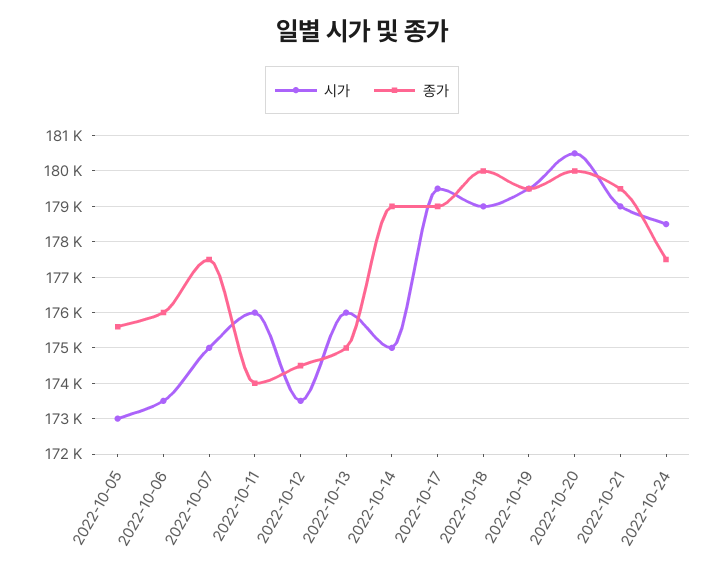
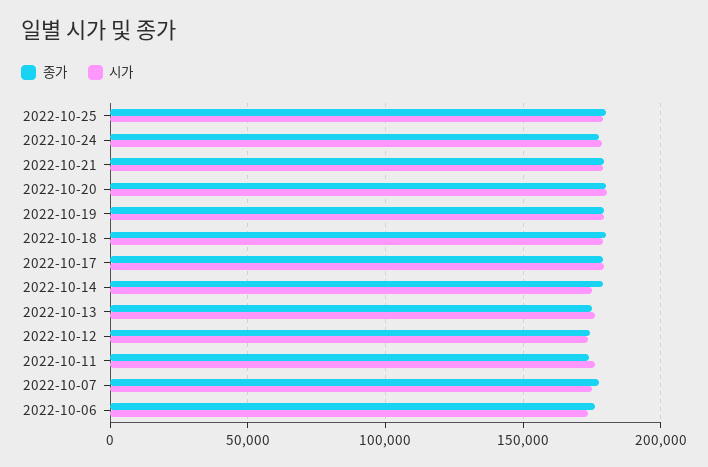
시가, 2022-10-05: 173000 -> none
종가, 2022-10-05: 175600 -> none
종가, 2022-10-25: none -> 180000
시가, 2022-10-25: none -> 180000

